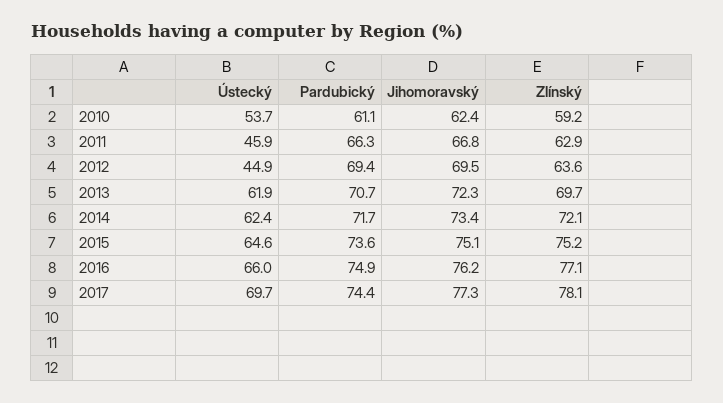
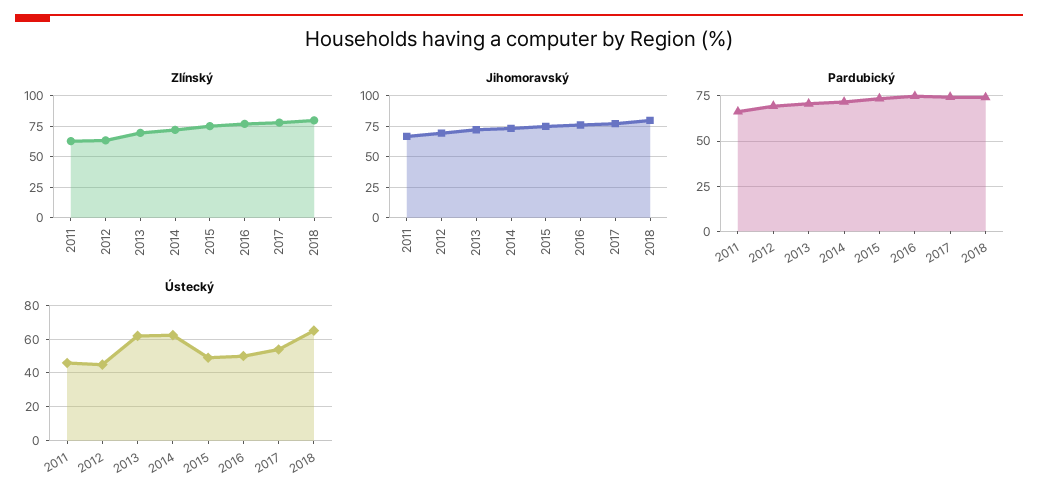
Ústecký, 2010: 53.7 -> none
Pardubický, 2010: 61.1 -> none
Jihomoravský, 2010: 62.4 -> none
Zlínský, 2010: 59.2 -> none
Ústecký, 2015: 64.6 -> 50
Ústecký, 2016: 66 -> 50
Ústecký, 2017: 69.7 -> 55
Zlínský, 2018: none -> 80
Jihomoravský, 2018: none -> 80
Pardubický, 2018: none -> 75
Ústecký, 2018: none -> 65

